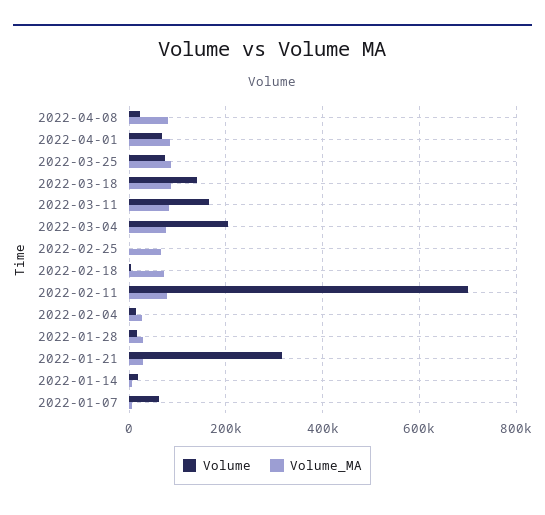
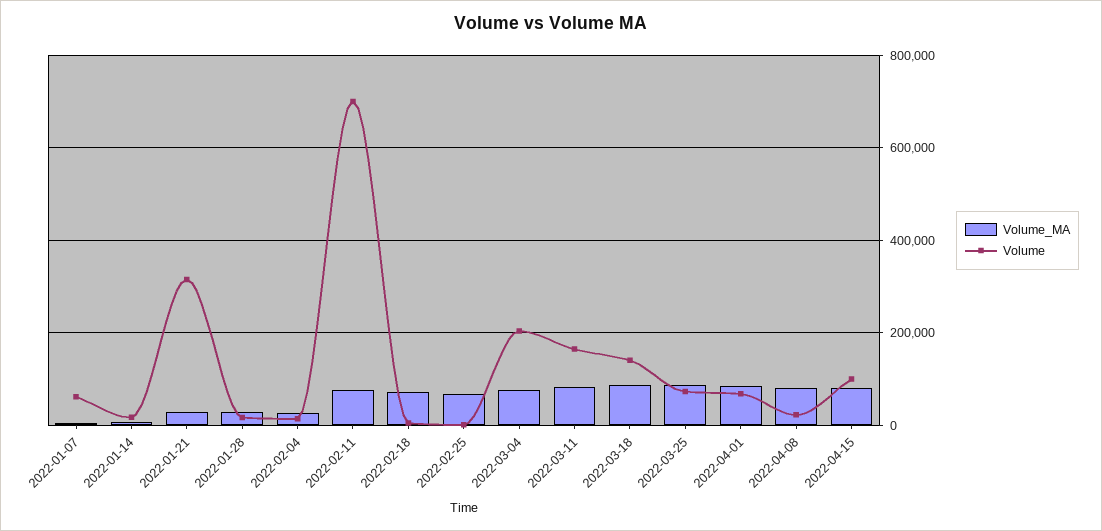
Volume_MA, 2022-04-15: none -> 80000
Volume, 2022-04-15: none -> 100000

